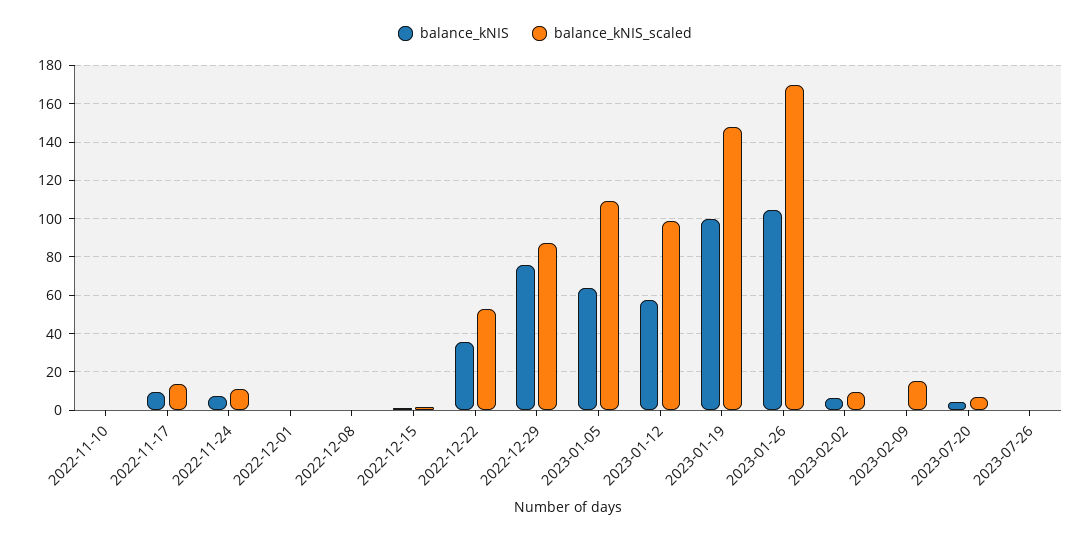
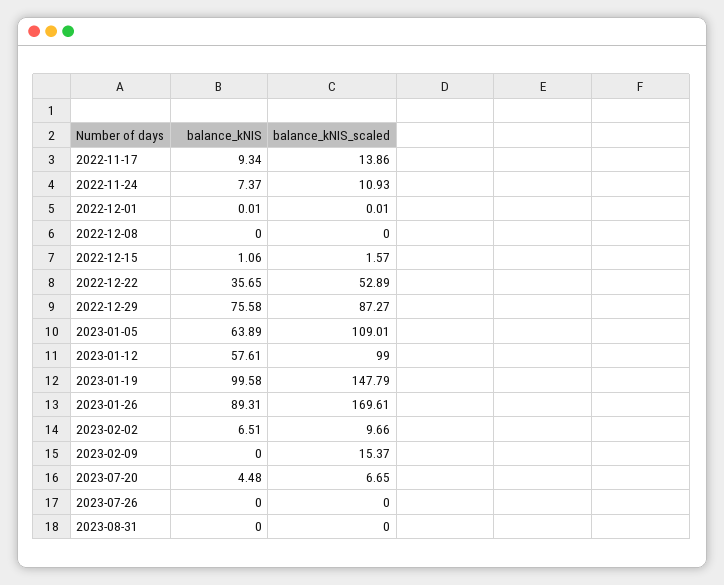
balance_kNIS, 2022-11-10: 0 -> none
balance_kNIS_scaled, 2022-11-10: 0 -> none
balance_kNIS, 2023-01-26: 105 -> 89.31
balance_kNIS, 2023-08-31: none -> 0
balance_kNIS_scaled, 2023-08-31: none -> 0

